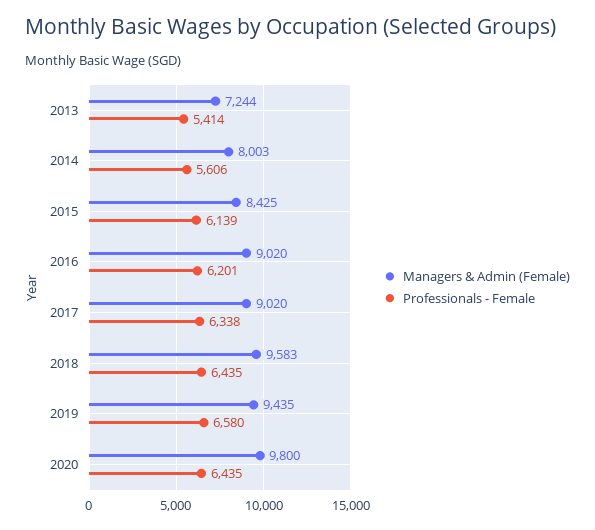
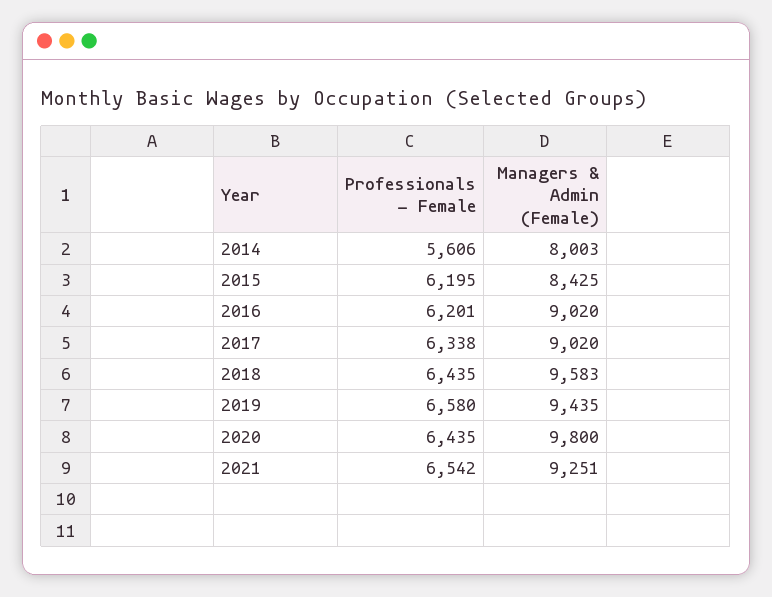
Managers & Admin (Female), 2013: 7244 -> none
Professionals - Female, 2013: 5414 -> none
Professionals - Female, 2015: 6139 -> 6195
Professionals - Female, 2021: none -> 6542
Managers & Admin (Female), 2021: none -> 9251

